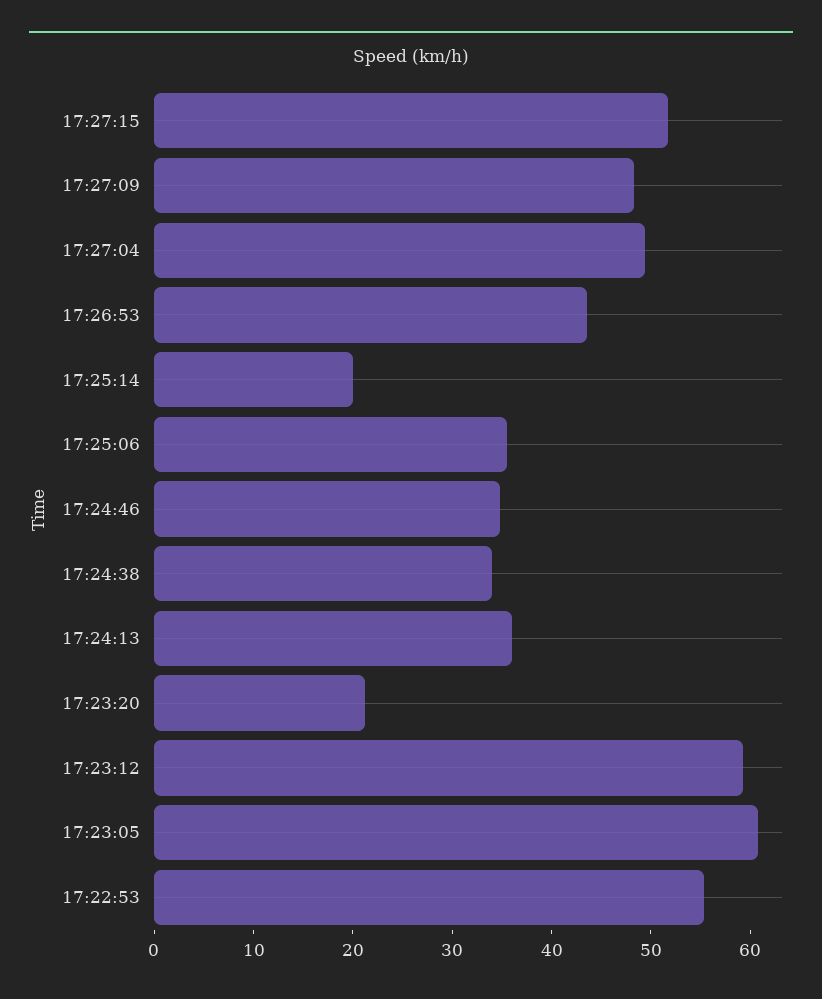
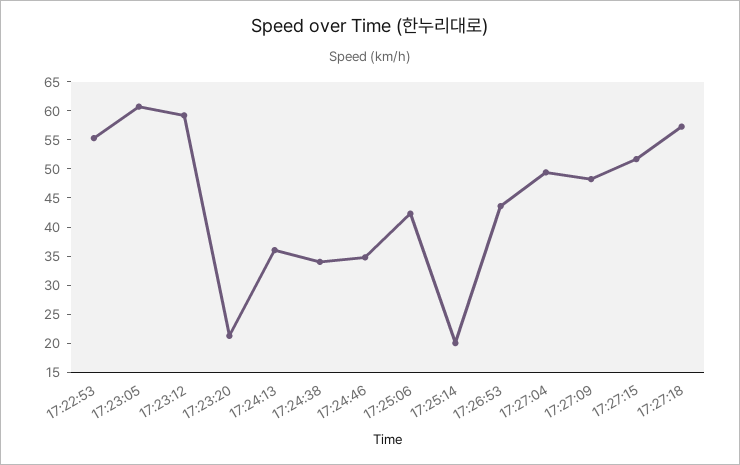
17:25:06: 36 -> 42.5
17:27:18: none -> 57.5

